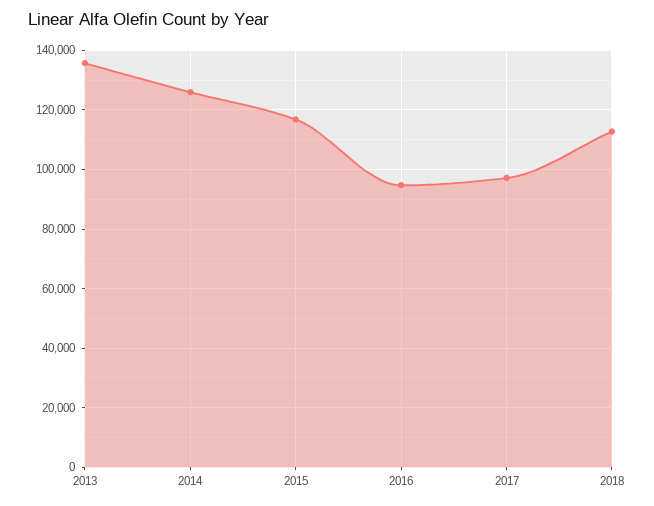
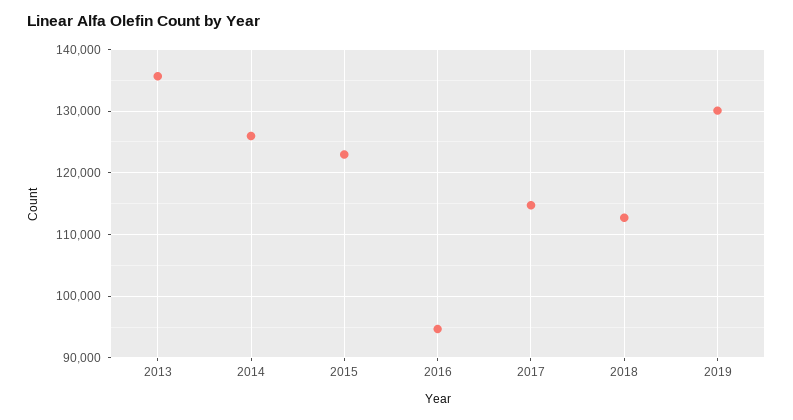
2015: 117500 -> 123000
2017: 97500 -> 115000
2019: none -> 130000

